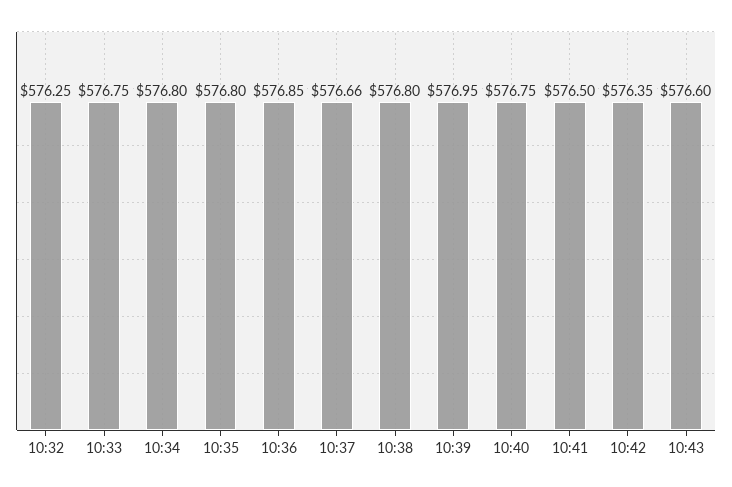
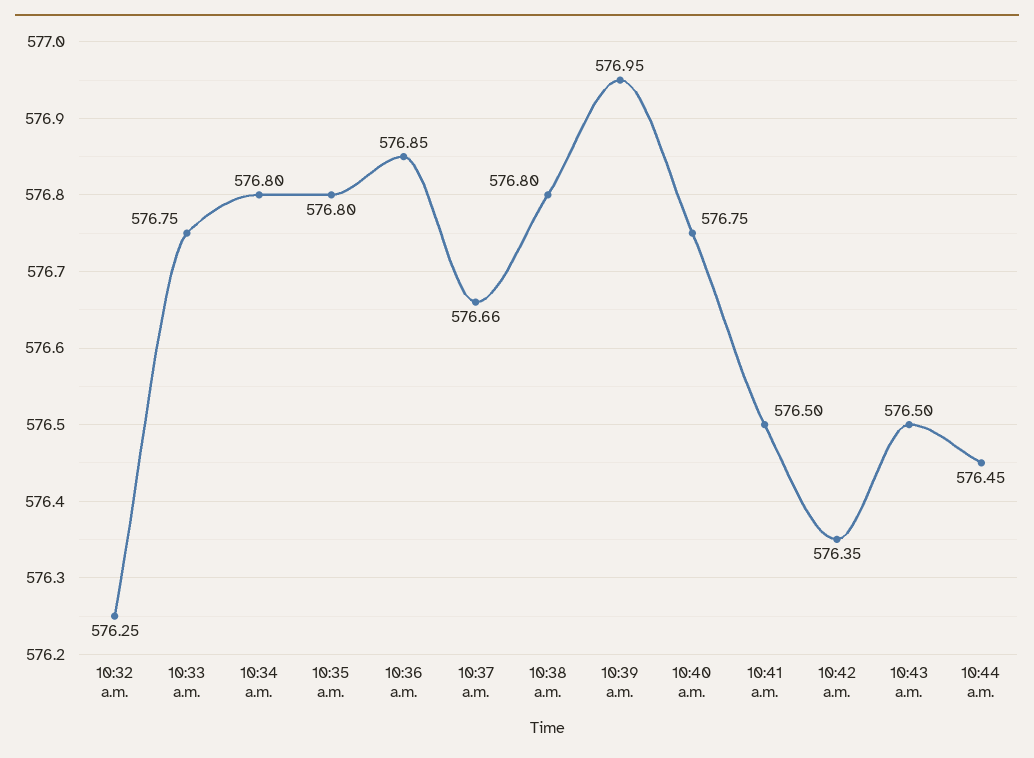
10:43: 576.6 -> 576.5
10:44 a.m.: none -> 576.45

